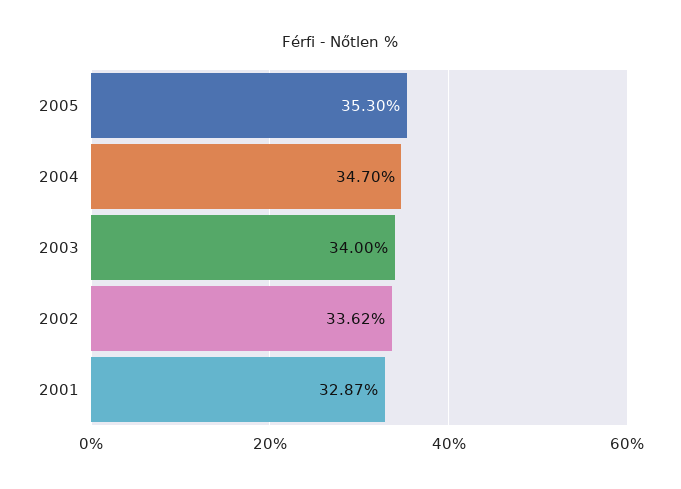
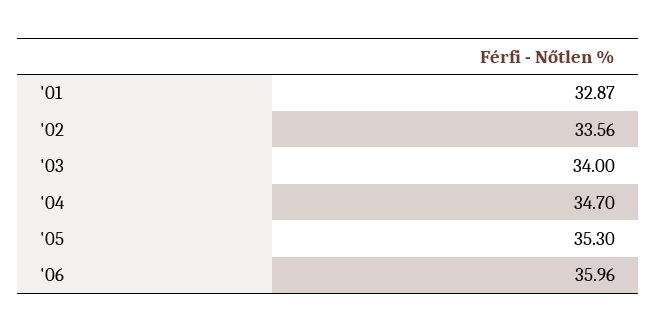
2002: 33.62 -> 33.56
'06: none -> 35.96

